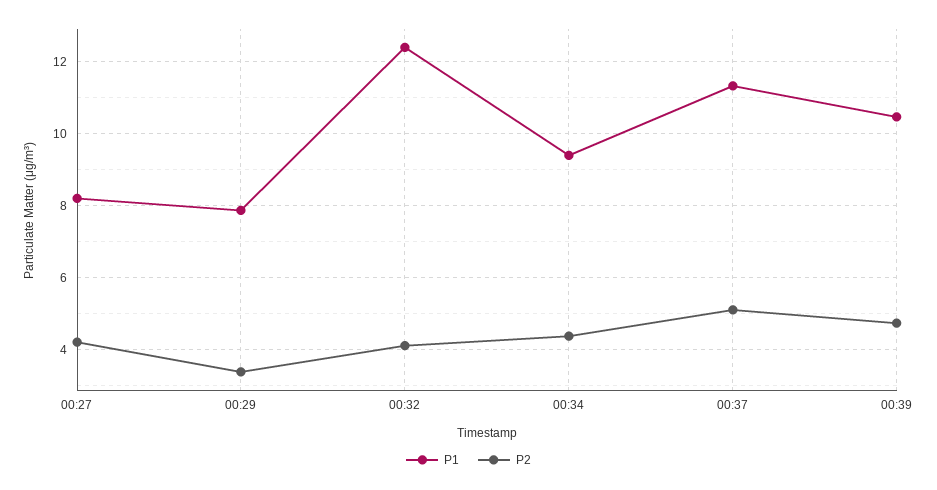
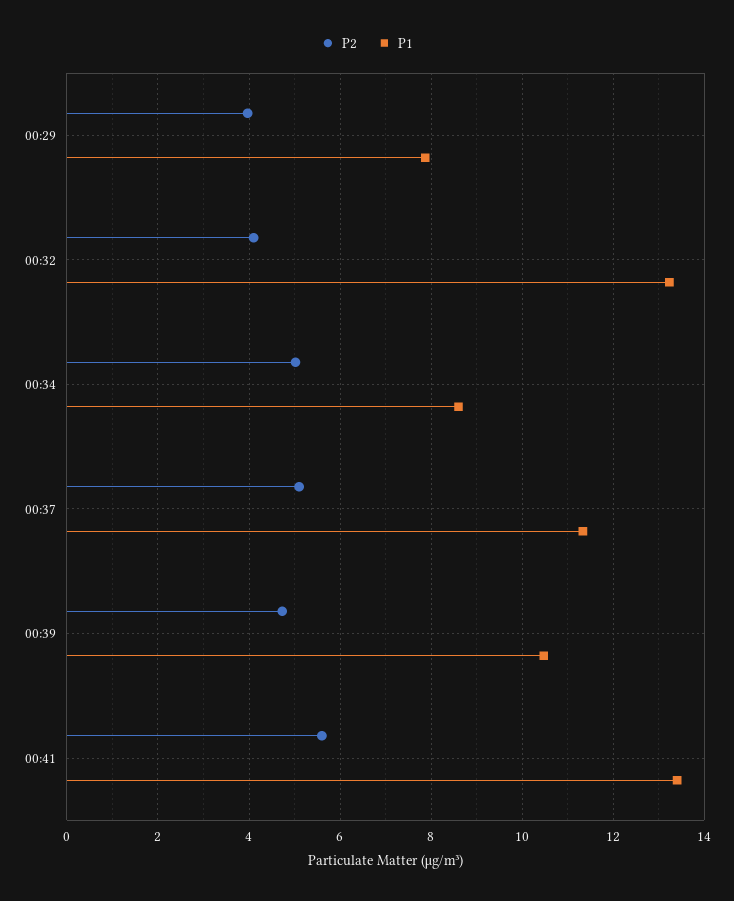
P1, 00:27: 8.2 -> none
P2, 00:27: 4.2 -> none
P2, 00:29: 3.4 -> 4
P1, 00:32: 12.4 -> 13.2
P1, 00:34: 9.4 -> 8.6
P2, 00:34: 4.4 -> 5
P2, 00:41: none -> 5.6
P1, 00:41: none -> 13.4

